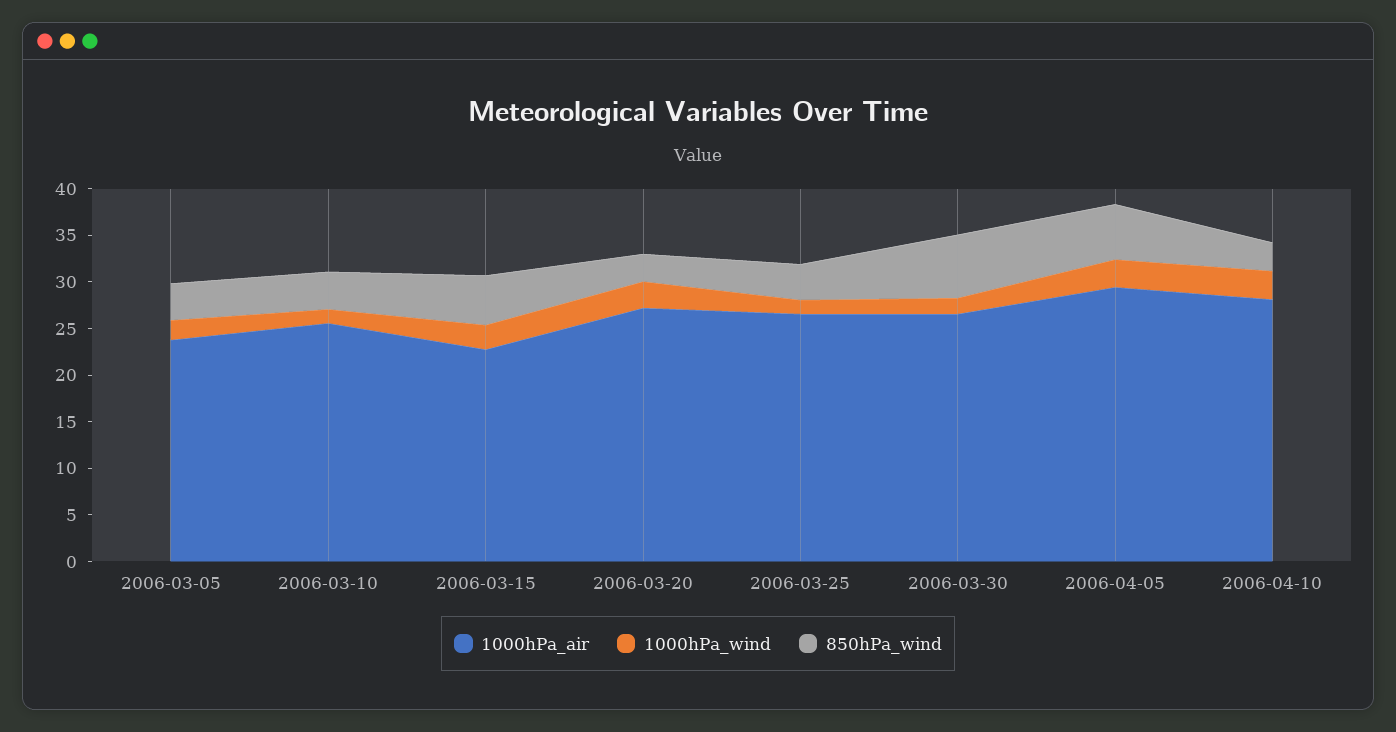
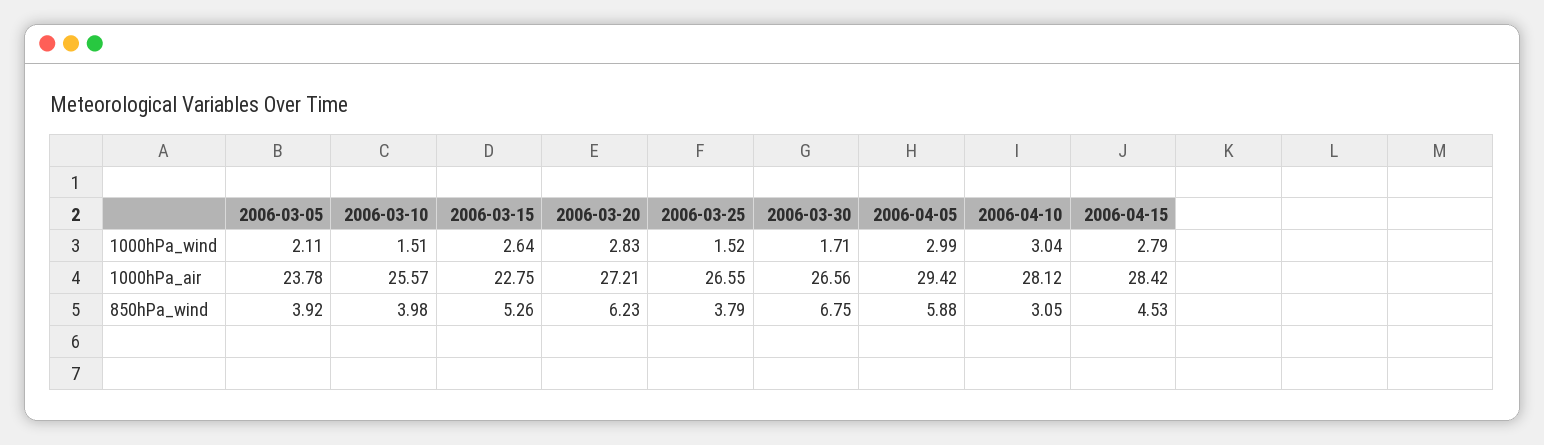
850hPa_wind, 2006-03-20: 3 -> 6.23
1000hPa_wind, 2006-04-15: none -> 2.79
1000hPa_air, 2006-04-15: none -> 28.42
850hPa_wind, 2006-04-15: none -> 4.53

